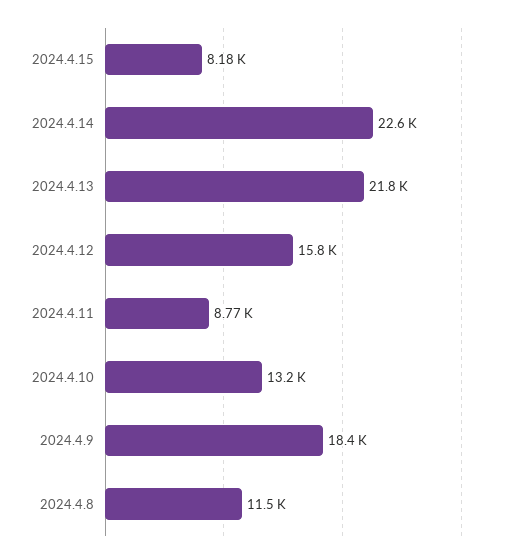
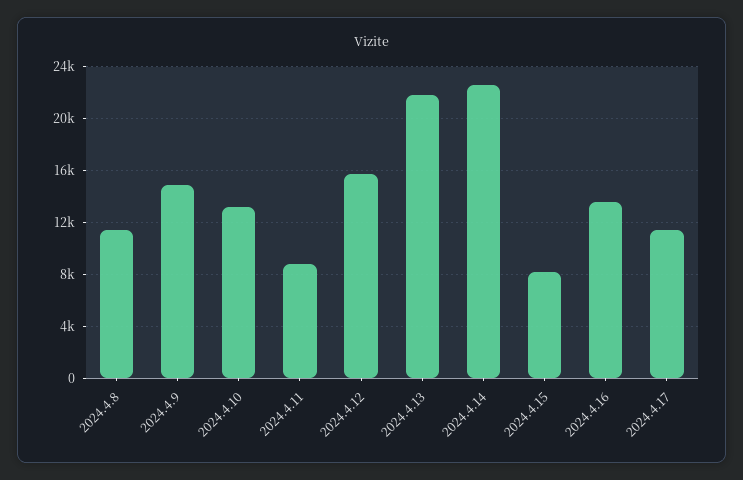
2024.4.9: 18400 -> 15000
2024.4.16: none -> 13500
2024.4.17: none -> 11500

